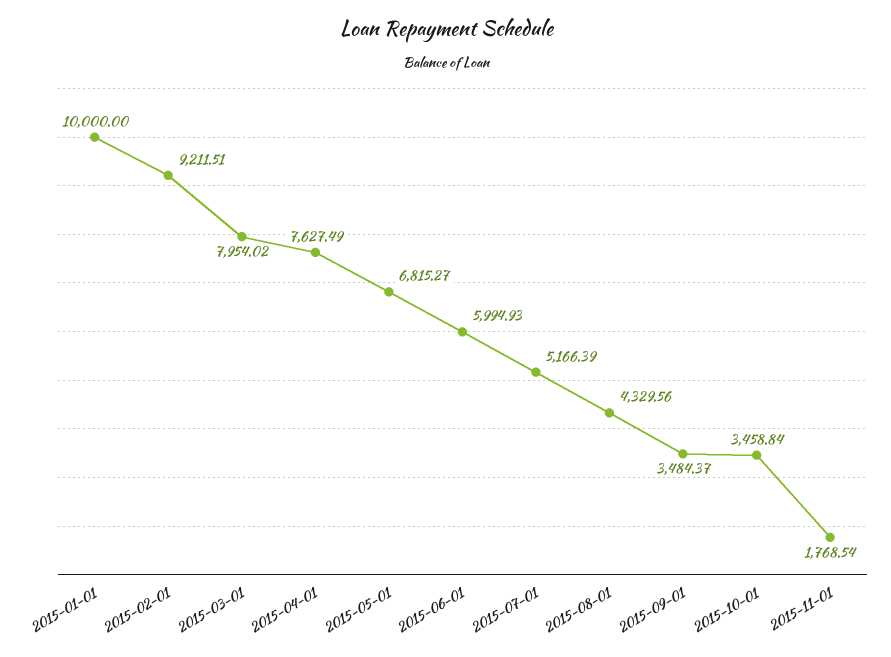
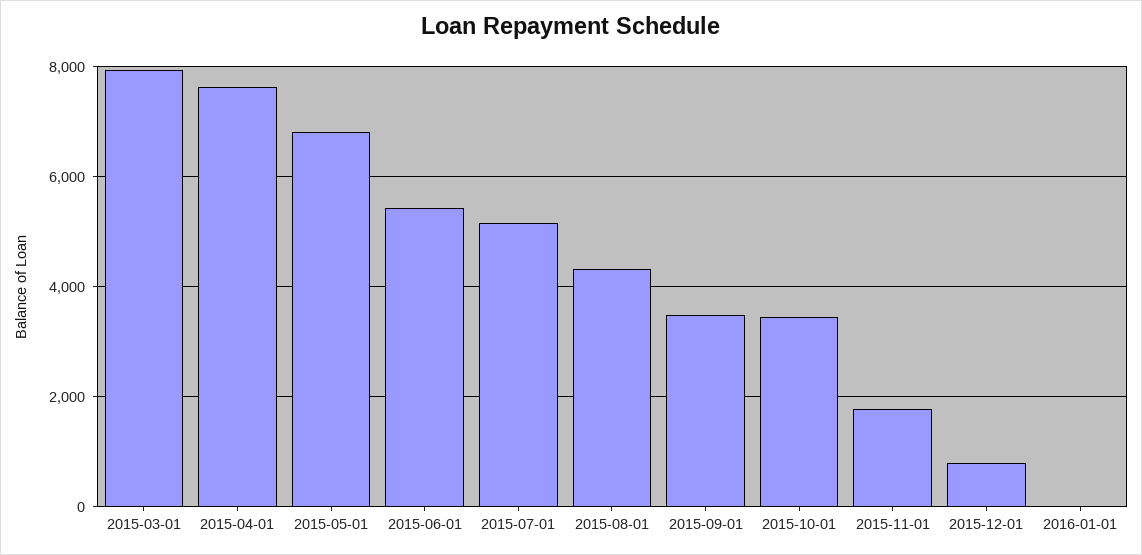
2015-01-01: 10000 -> none
2015-02-01: 9211.51 -> none
2015-06-01: 5994.93 -> 5400
2015-12-01: none -> 800
2016-01-01: none -> 0

